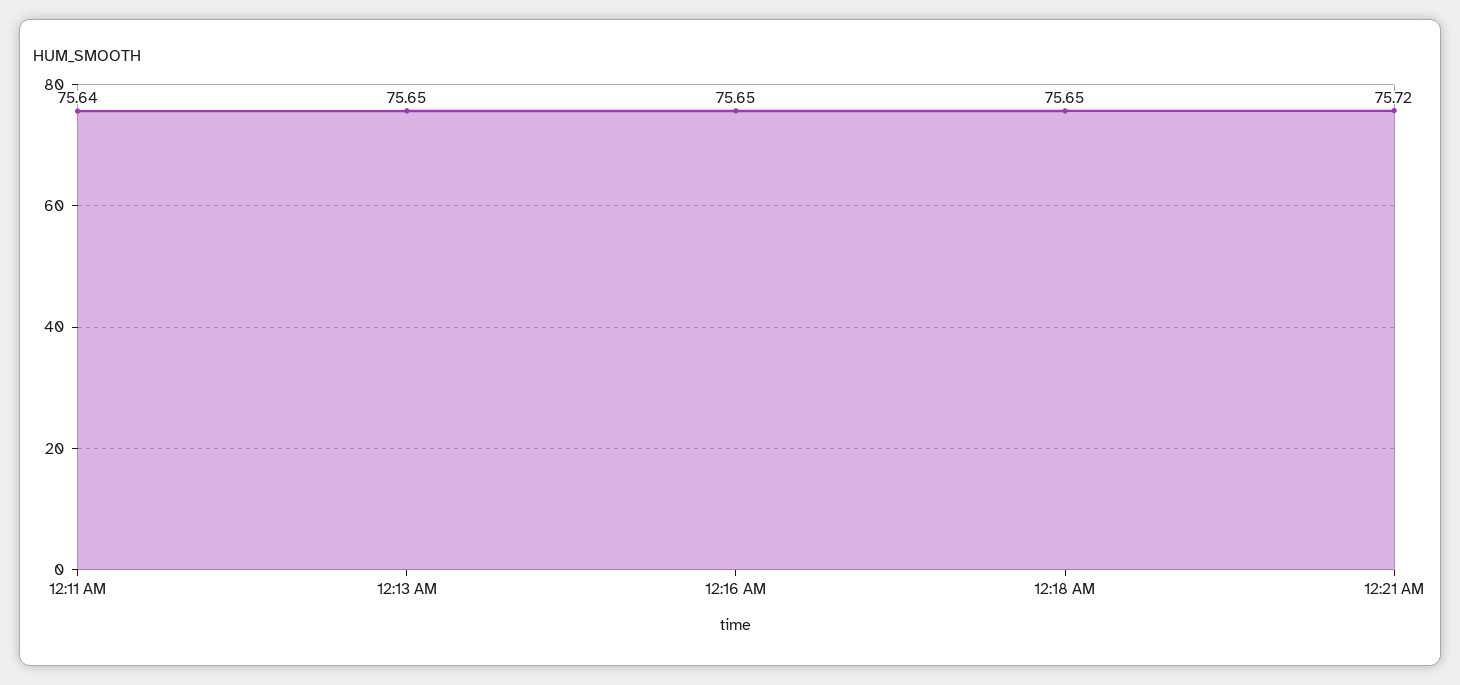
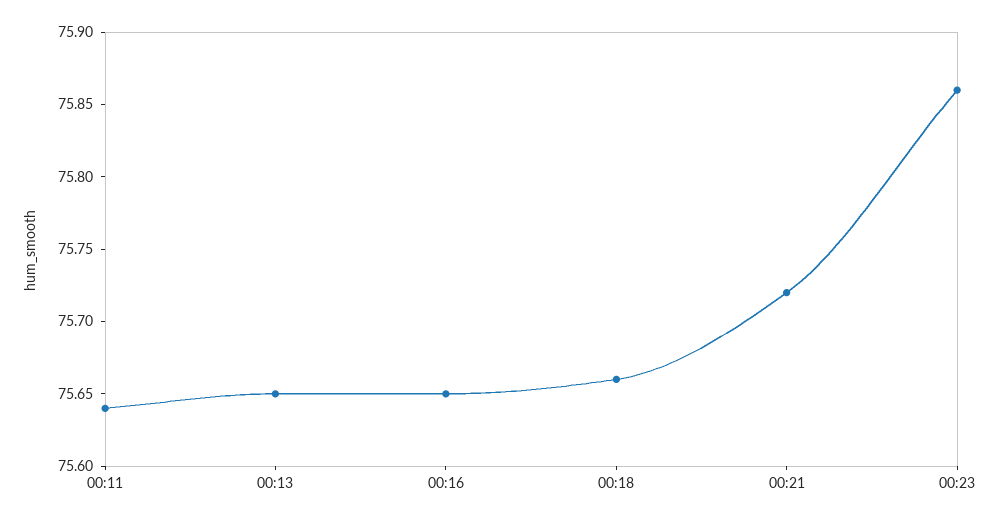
12:18 AM: 75.65 -> 75.66
00:23: none -> 75.86

